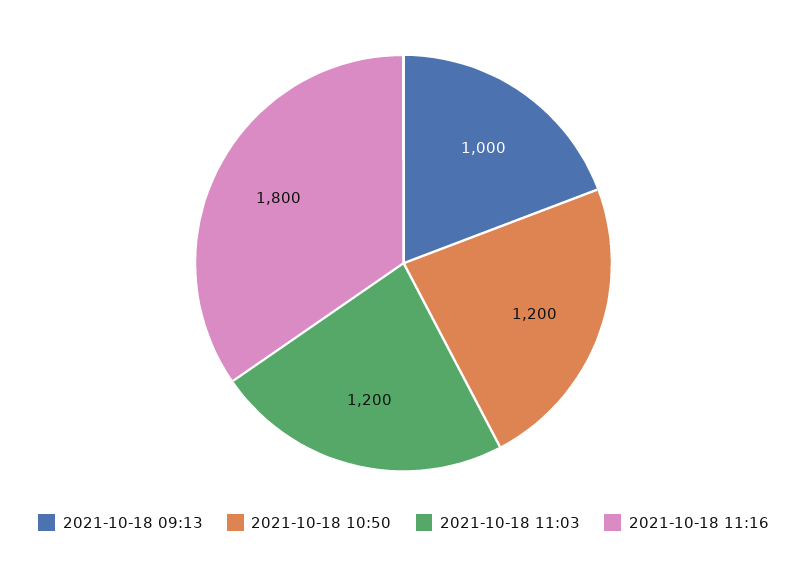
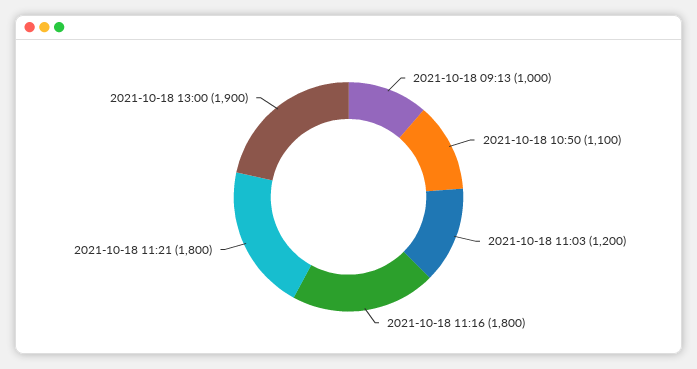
2021-10-18 10:50: 1200 -> 1100
2021-10-18 11:21: none -> 1800
2021-10-18 13:00: none -> 1900

